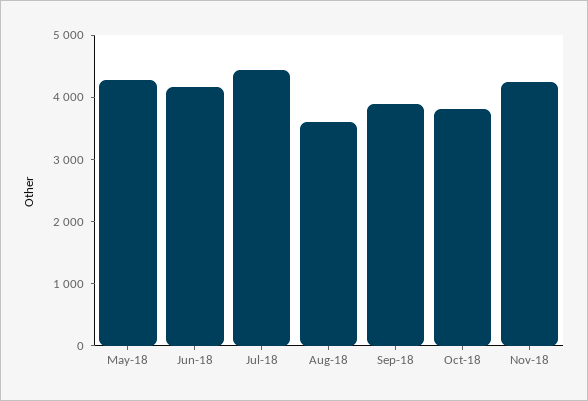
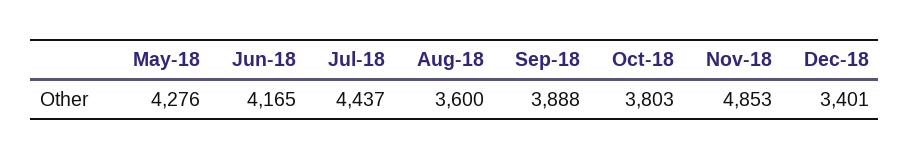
Nov-18: 4200 -> 4853
Dec-18: none -> 3401

